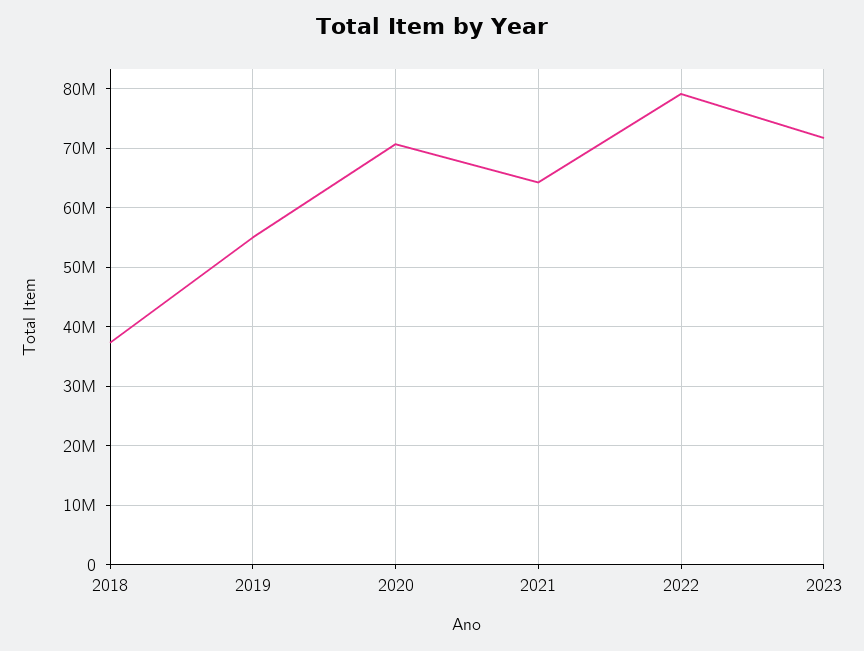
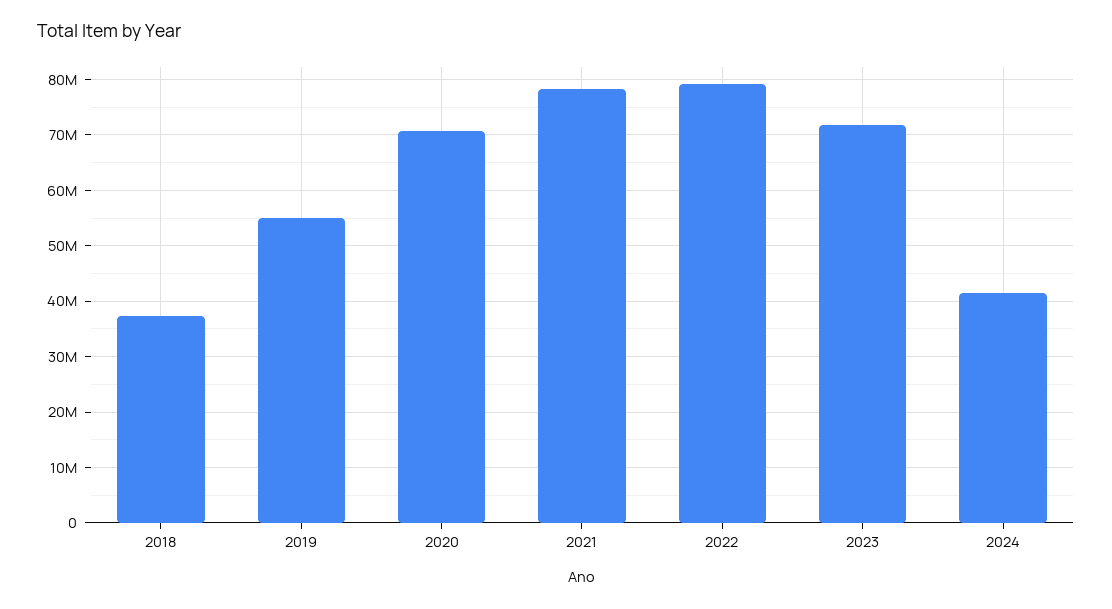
2021: 64000000 -> 78000000
2024: none -> 42000000

